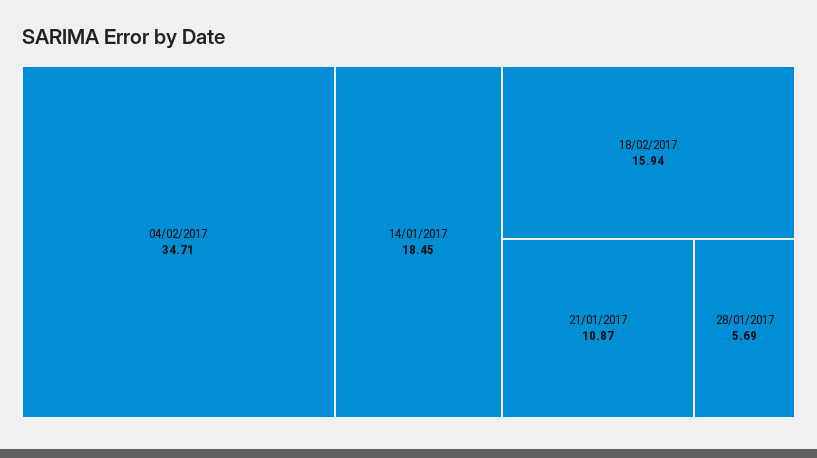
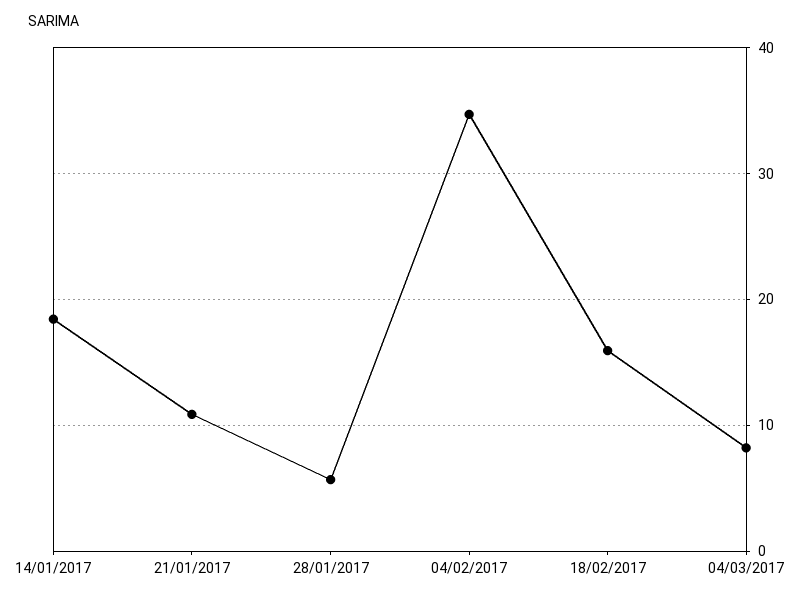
04/03/2017: none -> 8

